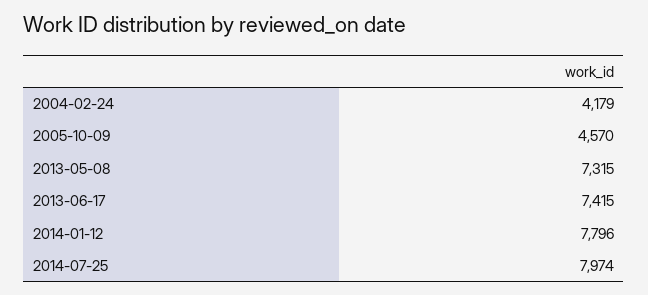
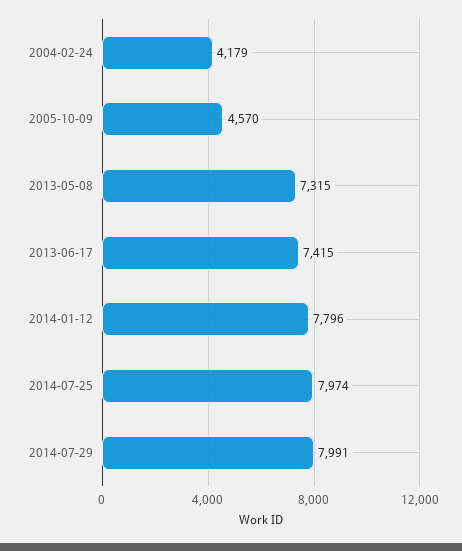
2014-07-29: none -> 7991

